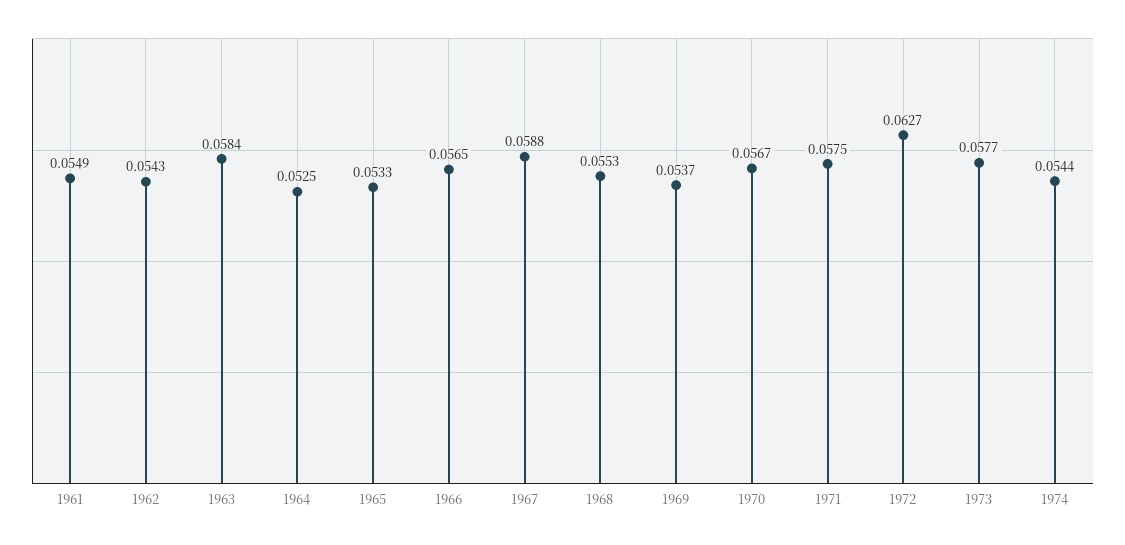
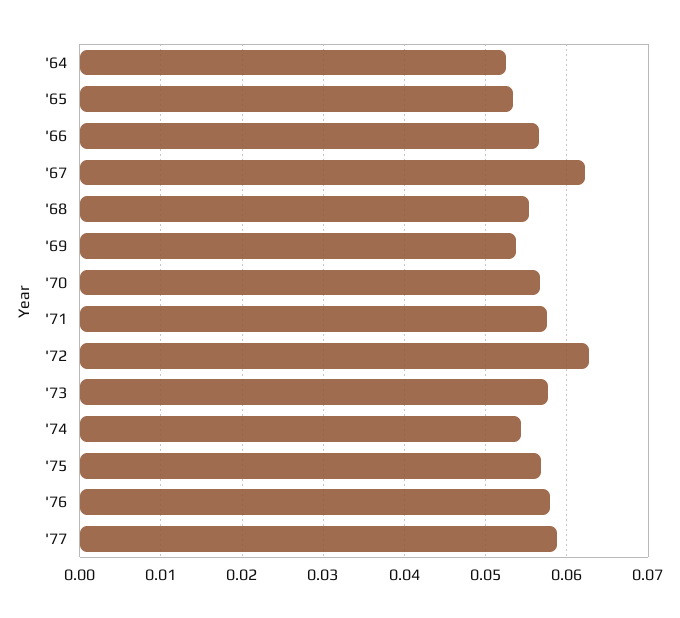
1961: 0.0549 -> none
1962: 0.0543 -> none
1963: 0.0584 -> none
1967: 0.0588 -> 0.062
'75: none -> 0.057
'76: none -> 0.058
'77: none -> 0.059

